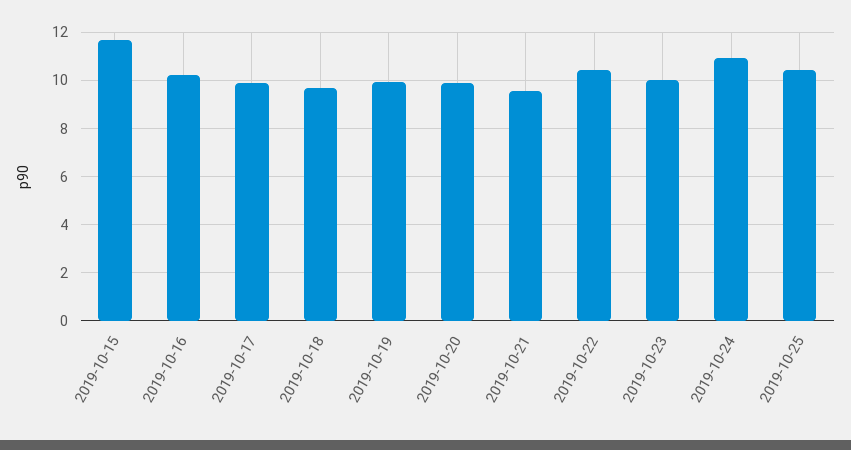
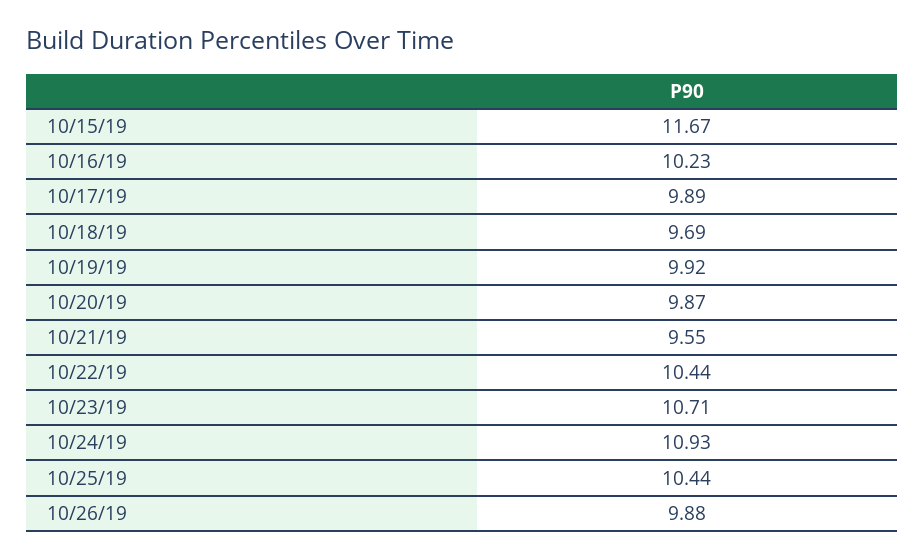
2019-10-23: 10 -> 10.71
10/26/19: none -> 9.88

